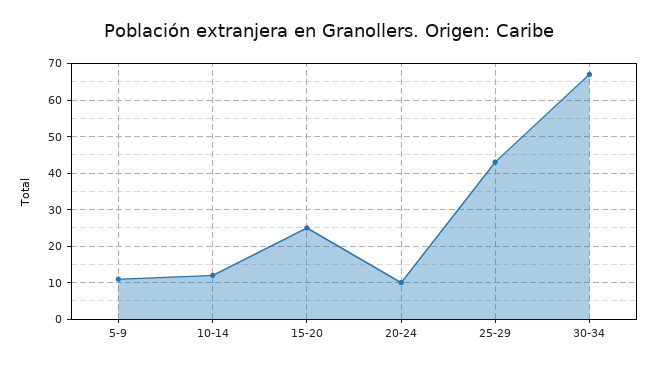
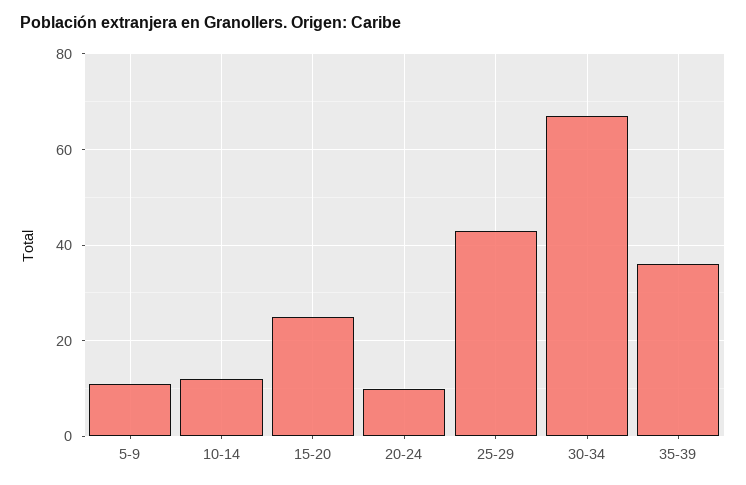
35-39: none -> 35

